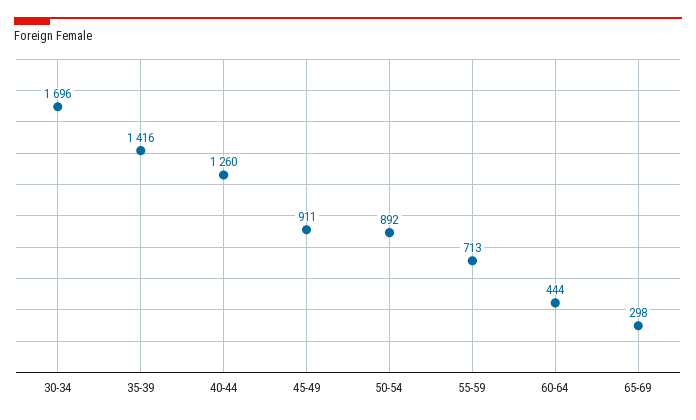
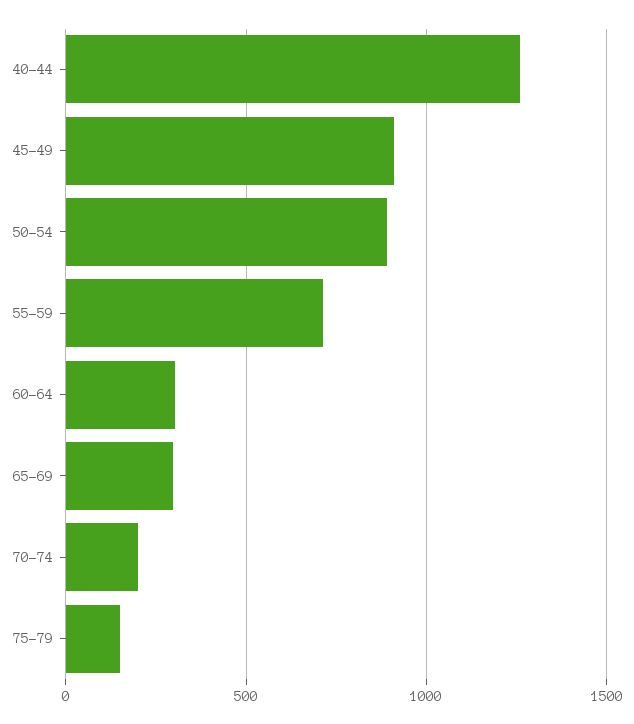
30-34: 1696 -> none
35-39: 1416 -> none
60-64: 444 -> 300
70-74: none -> 200
75-79: none -> 150

